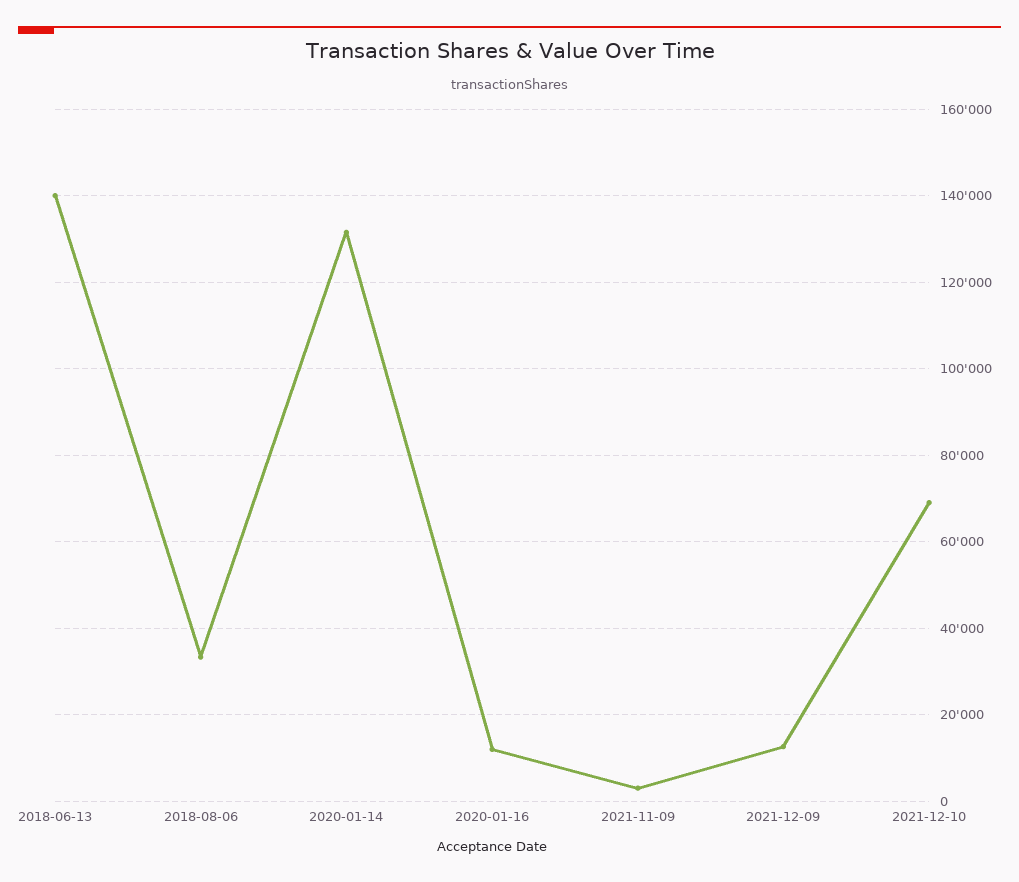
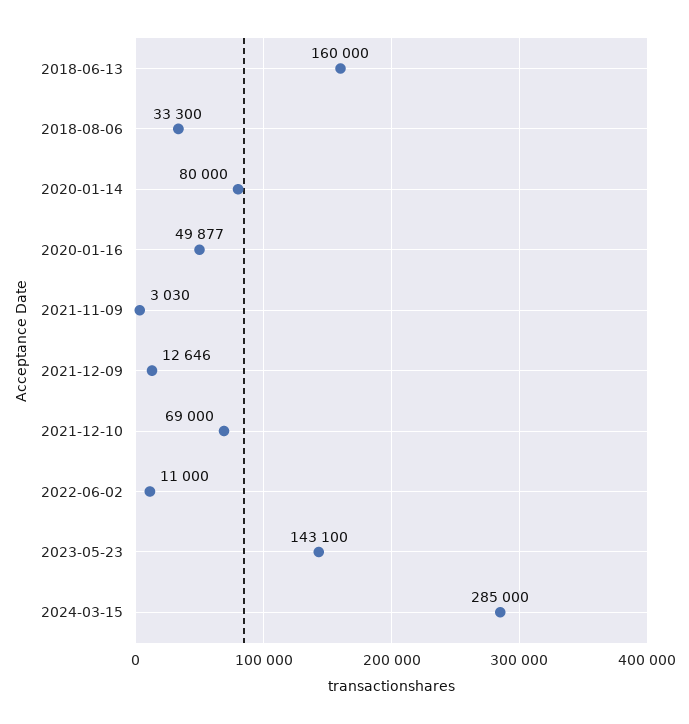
2018-06-13: 140000 -> 160000
2020-01-14: 132000 -> 80000
2020-01-16: 12000 -> 49877
2022-06-02: none -> 11000
2023-05-23: none -> 143100
2024-03-15: none -> 285000

